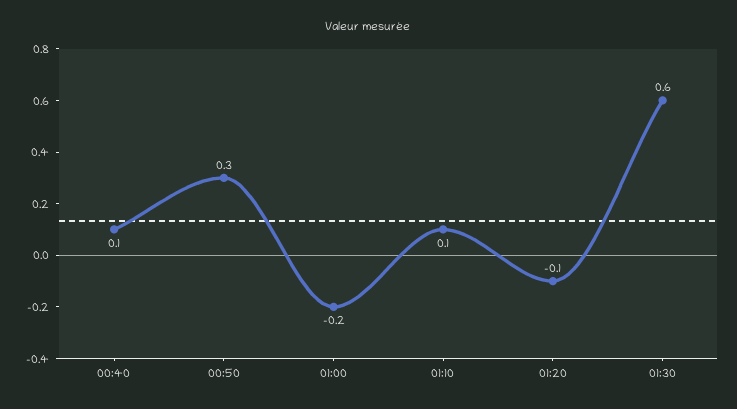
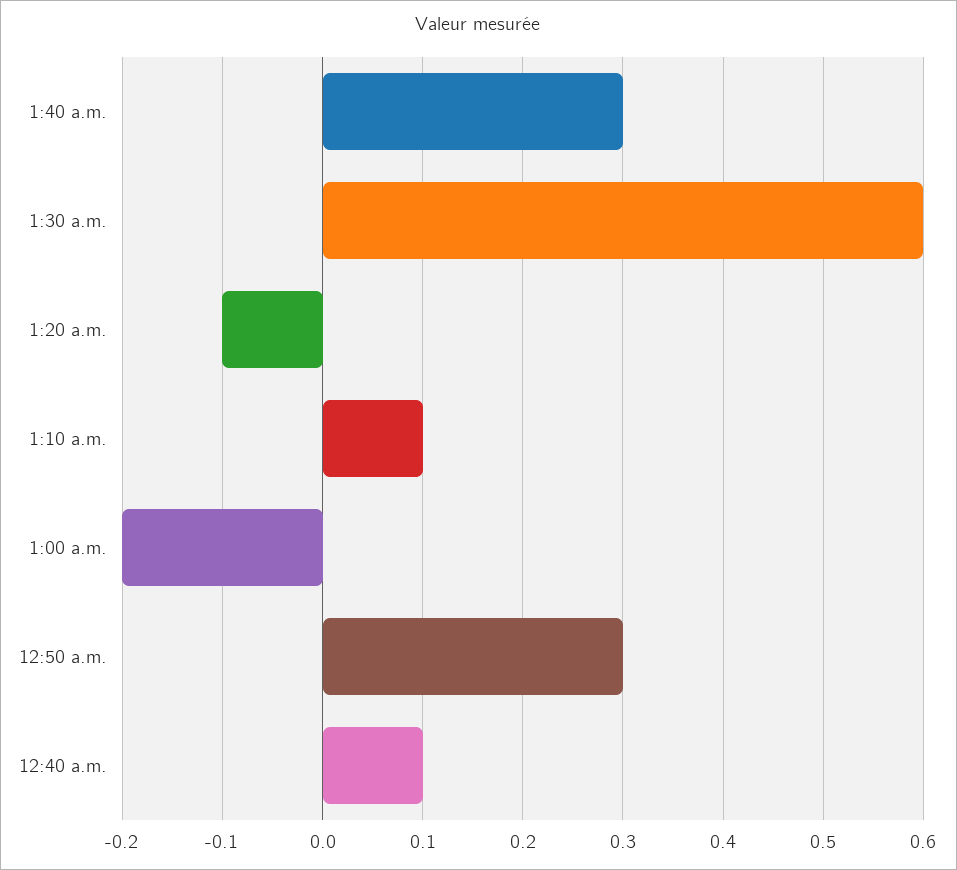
1:40 a.m.: none -> 0.3

